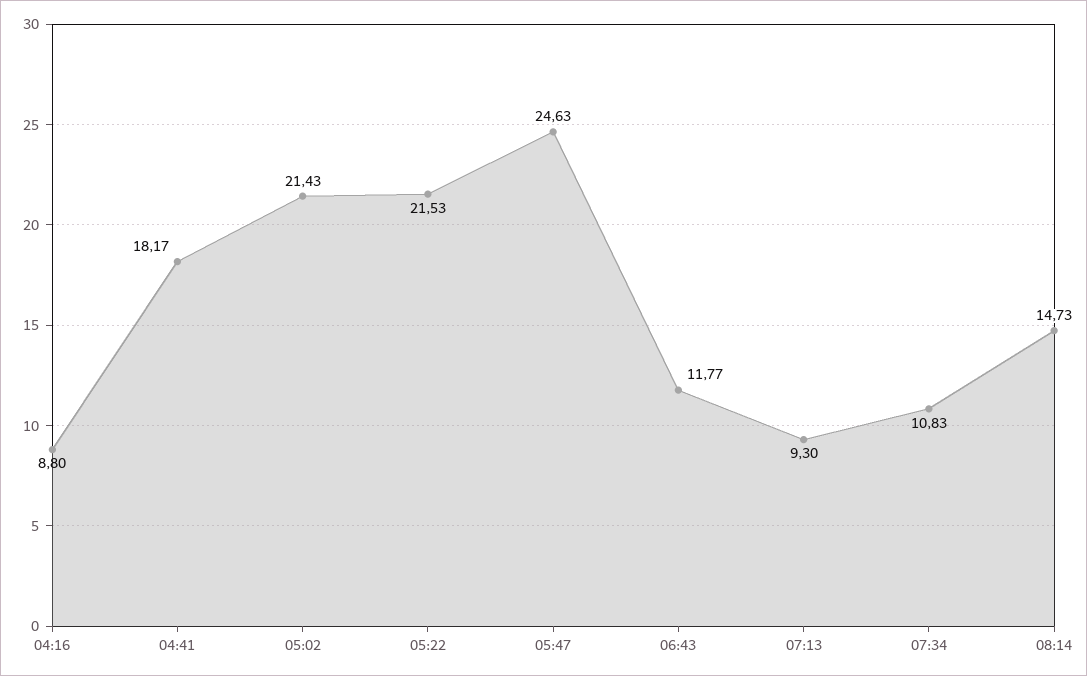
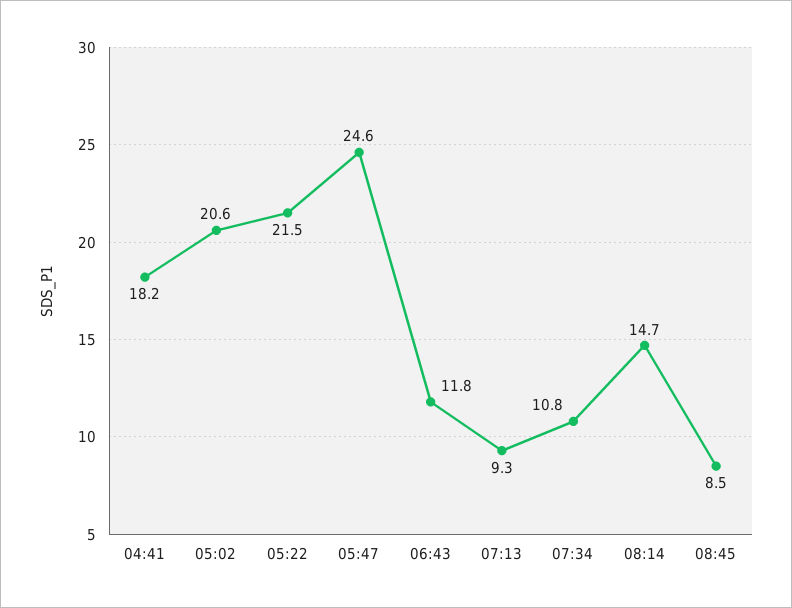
04:16: 8.8 -> none
05:02: 21.43 -> 20.6
08:45: none -> 8.5

